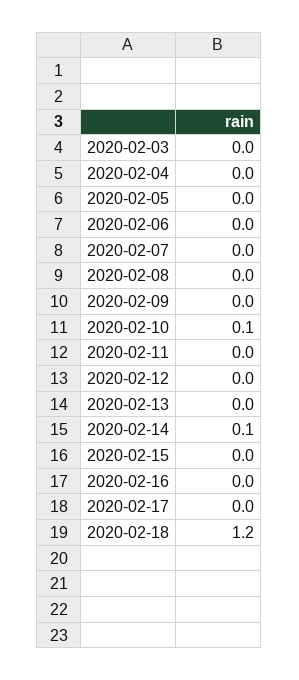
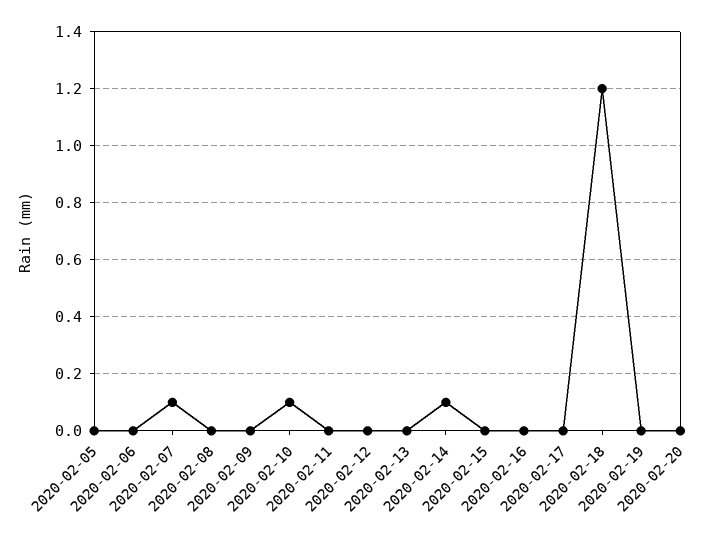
2020-02-03: 0 -> none
2020-02-04: 0 -> none
2020-02-07: 0 -> 0.1
2020-02-19: none -> 0
2020-02-20: none -> 0

